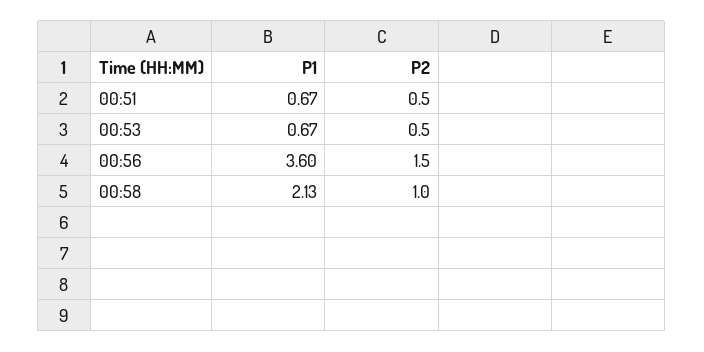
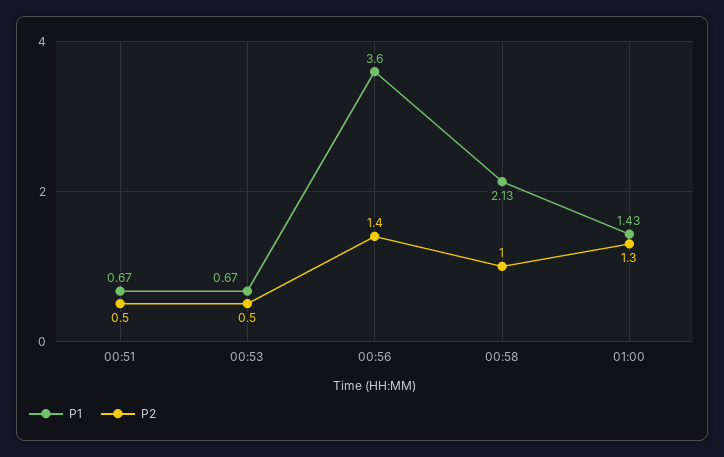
P2, 00:56: 1.5 -> 1.4
P1, 01:00: none -> 1.43
P2, 01:00: none -> 1.3

